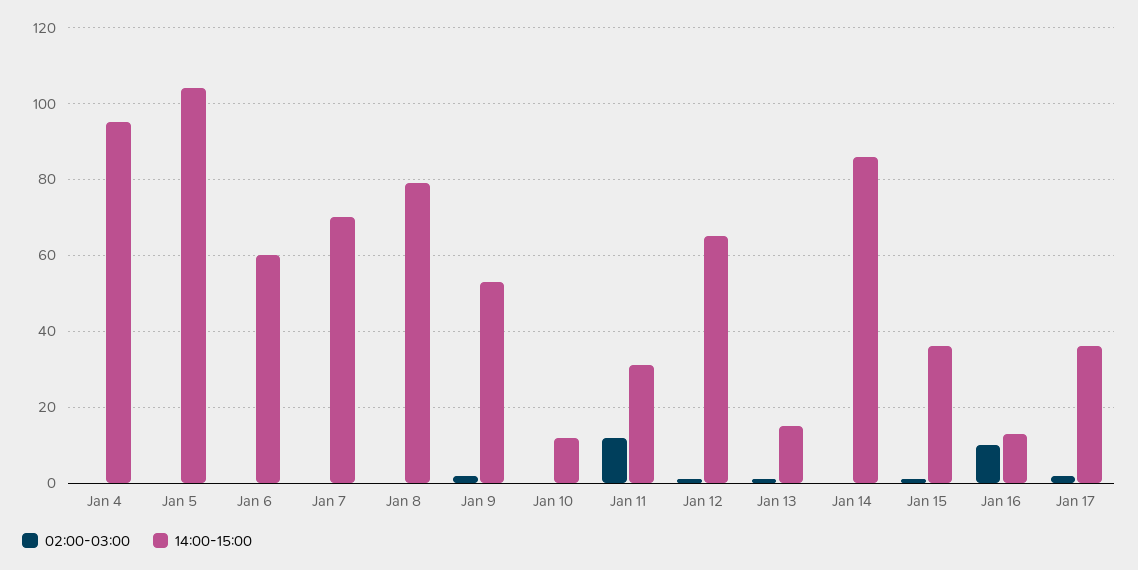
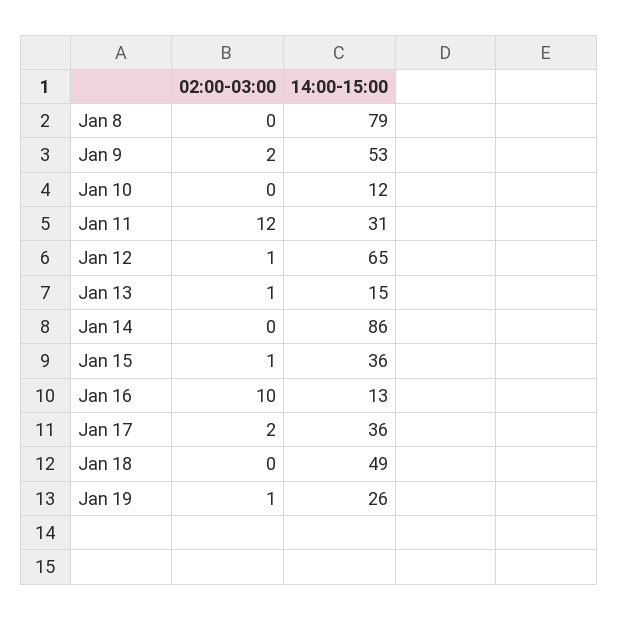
02:00-03:00, Jan 4: 0 -> none
14:00-15:00, Jan 4: 95 -> none
02:00-03:00, Jan 5: 0 -> none
14:00-15:00, Jan 5: 105 -> none
02:00-03:00, Jan 6: 0 -> none
14:00-15:00, Jan 6: 60 -> none
02:00-03:00, Jan 7: 0 -> none
14:00-15:00, Jan 7: 70 -> none
02:00-03:00, Jan 18: none -> 0
14:00-15:00, Jan 18: none -> 49
02:00-03:00, Jan 19: none -> 1
14:00-15:00, Jan 19: none -> 26

